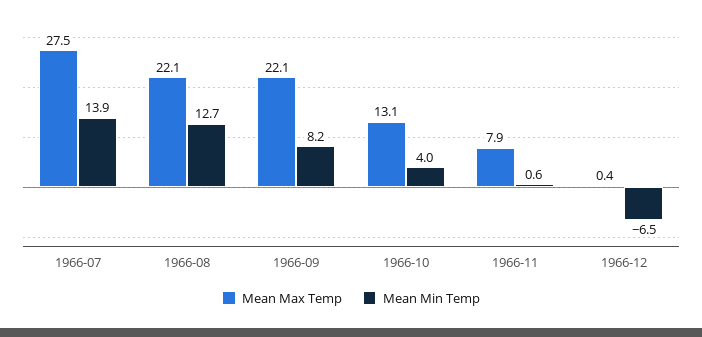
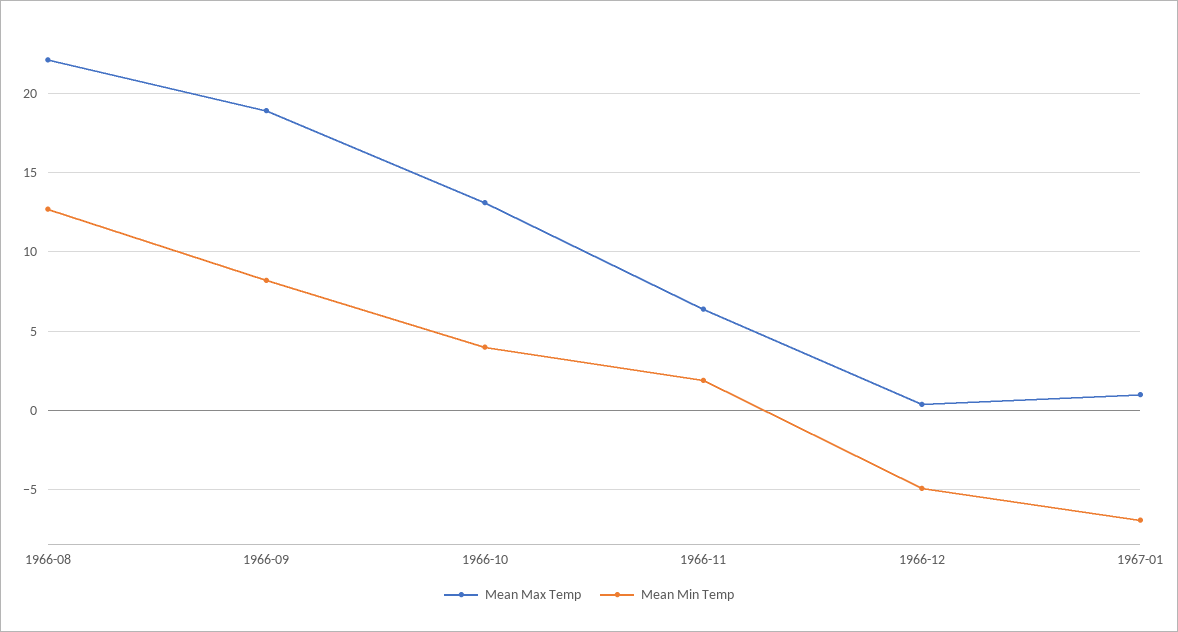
Mean Max Temp, 1966-07: 27.5 -> none
Mean Min Temp, 1966-07: 13.9 -> none
Mean Max Temp, 1966-09: 22.1 -> 19
Mean Max Temp, 1966-11: 7.9 -> 6.5
Mean Min Temp, 1966-11: 0.6 -> 2
Mean Min Temp, 1966-12: -6.5 -> -5
Mean Max Temp, 1967-01: none -> 1
Mean Min Temp, 1967-01: none -> -7

